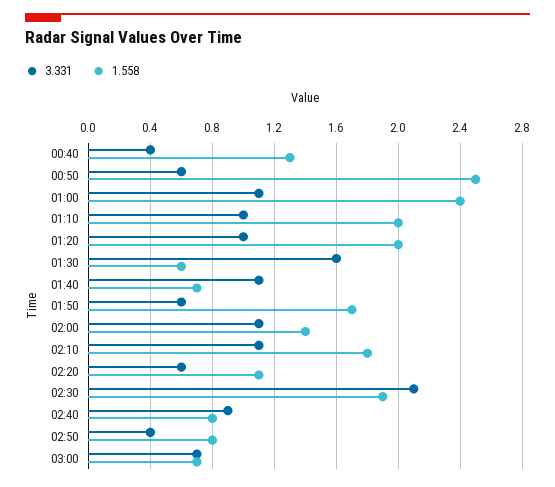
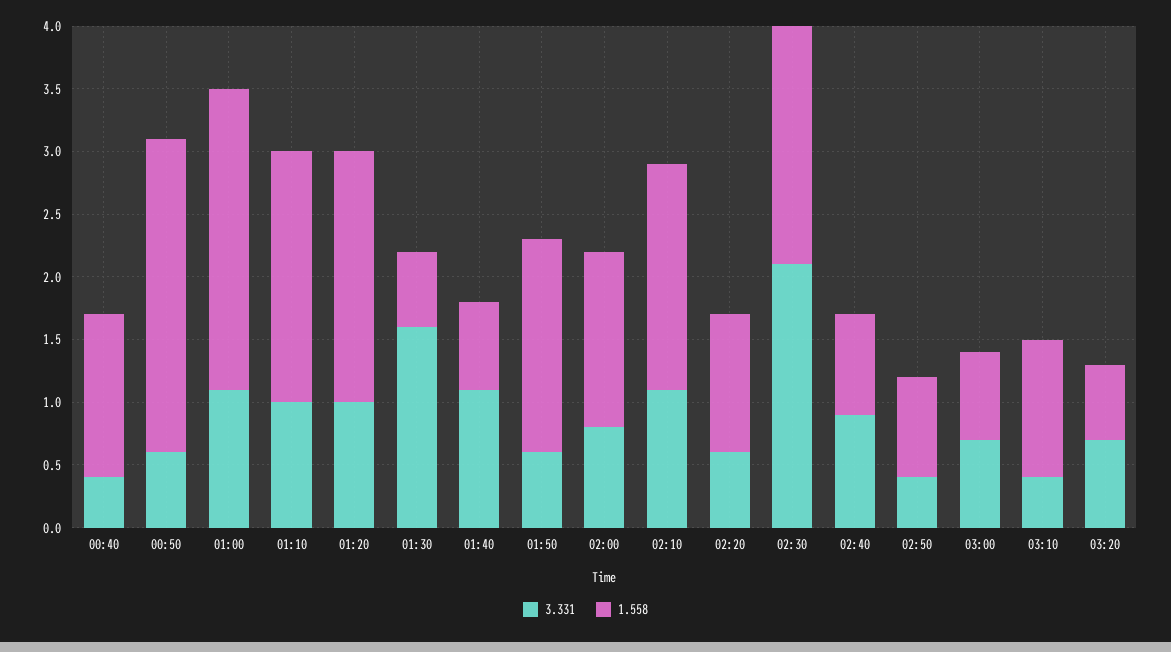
3.331, 02:00: 1.1 -> 0.8
3.331, 03:10: none -> 0.4
1.558, 03:10: none -> 1.1
3.331, 03:20: none -> 0.7
1.558, 03:20: none -> 0.6

